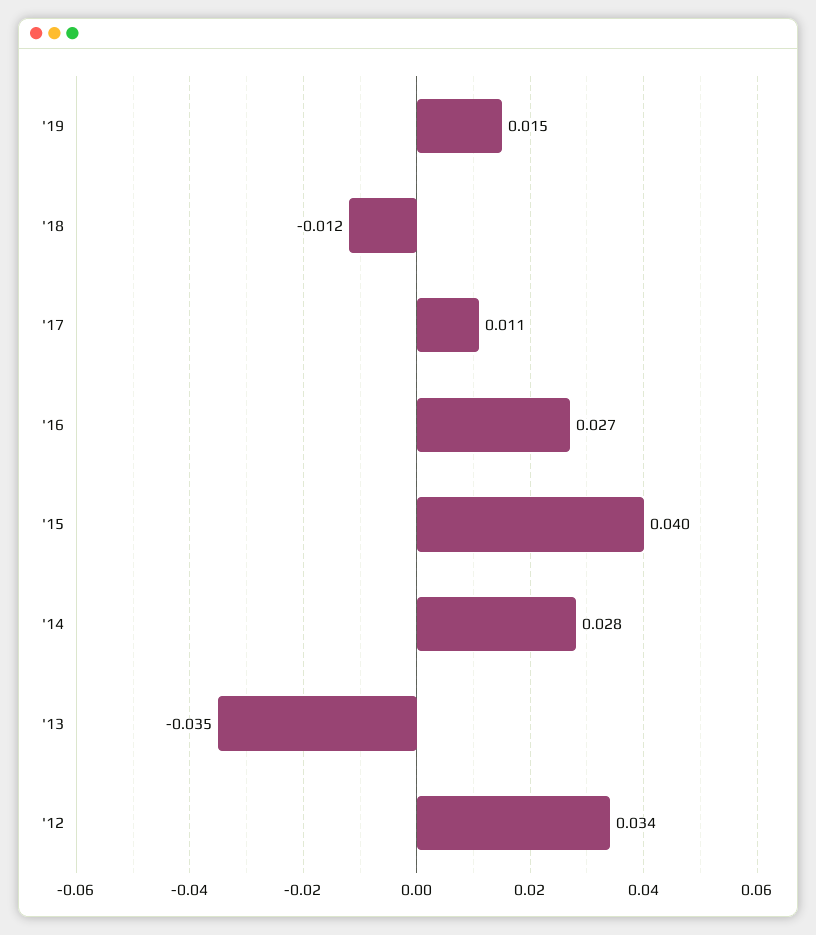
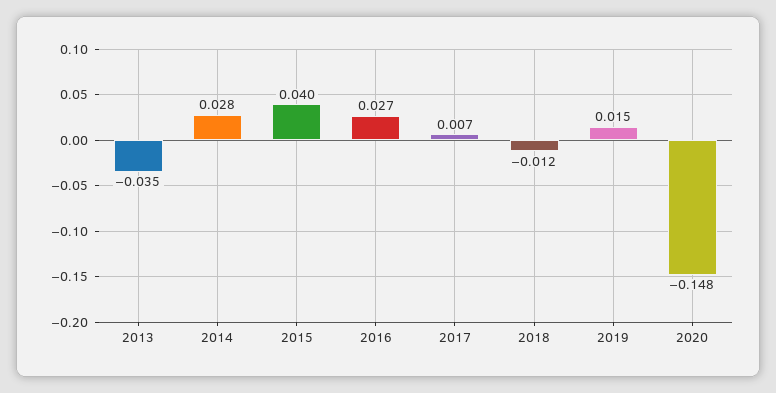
'17: 0.011 -> 0.007
'12: 0.034 -> none
2020: none -> -0.148

